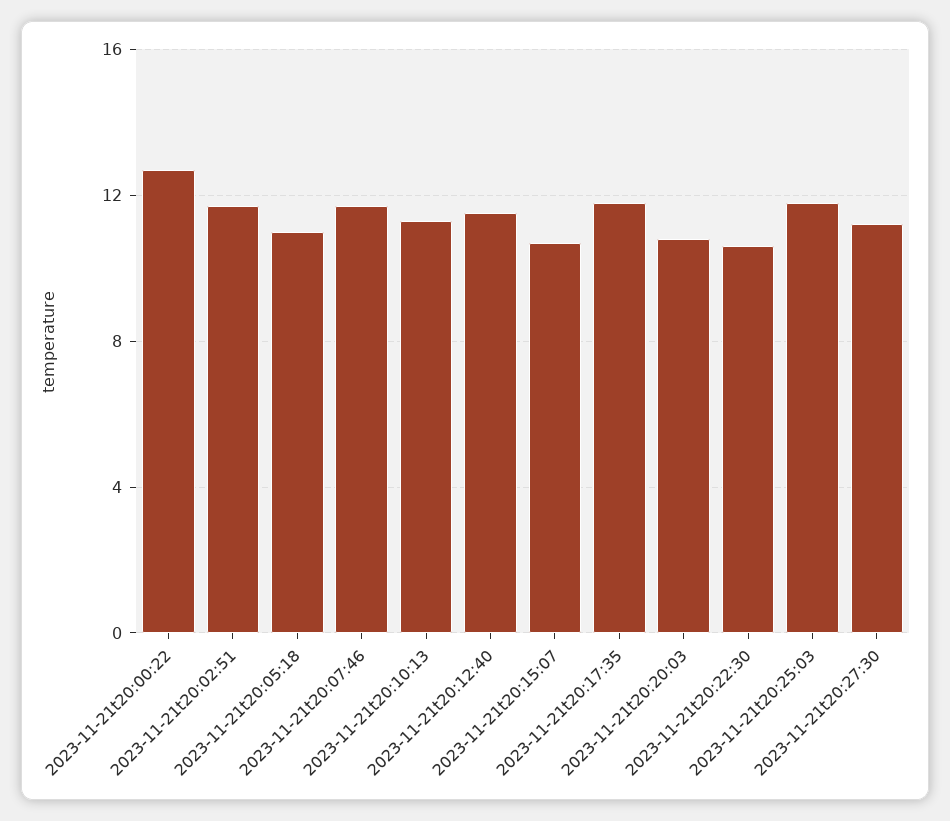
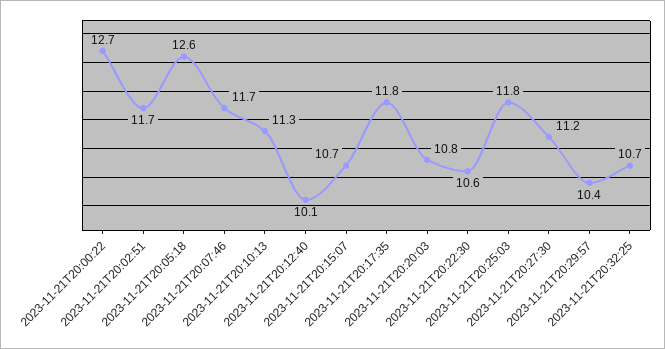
2023-11-21t20:05:18: 11 -> 12.6
2023-11-21t20:12:40: 11.5 -> 10.1
2023-11-21T20:29:57: none -> 10.4
2023-11-21T20:32:25: none -> 10.7

